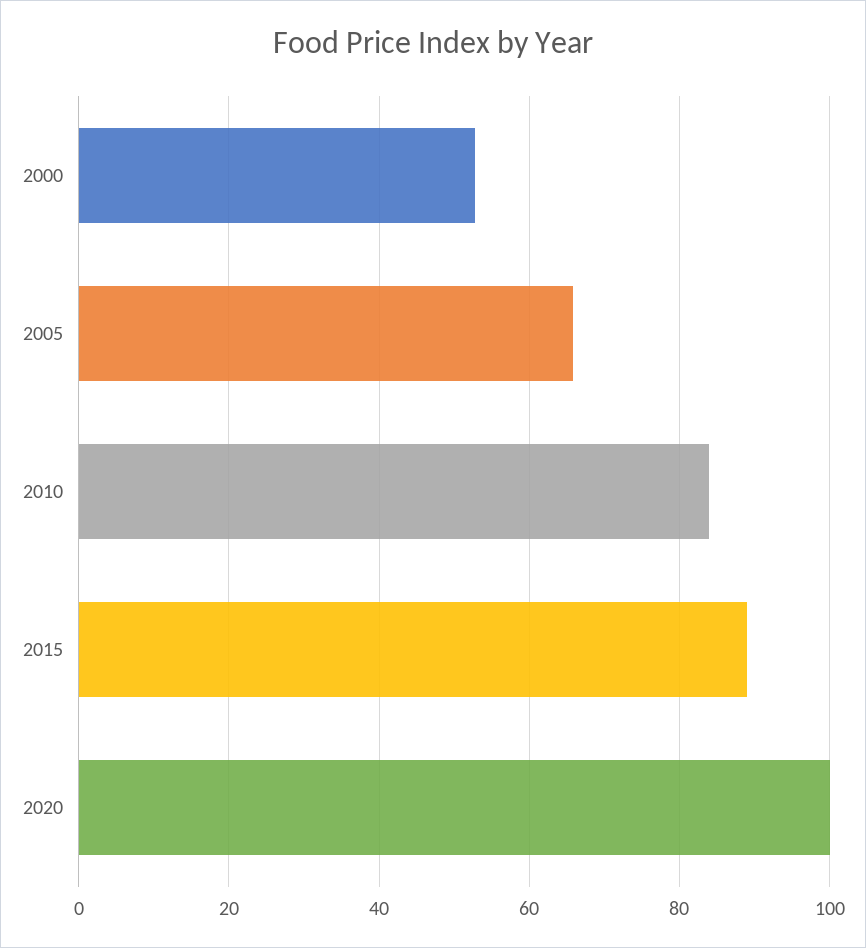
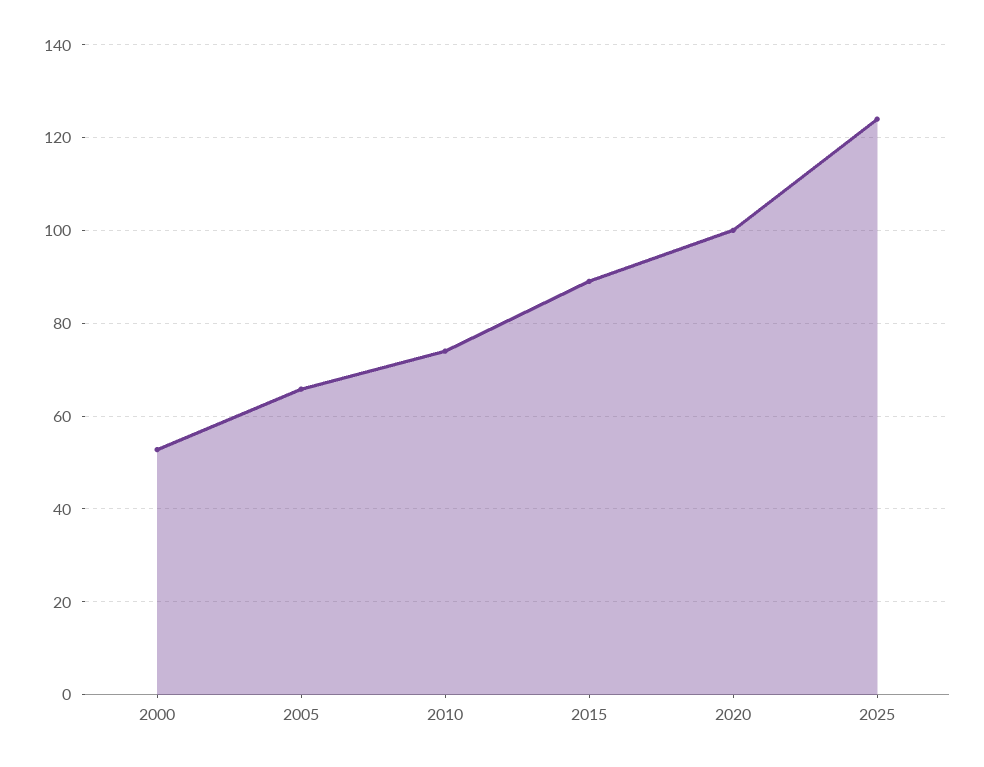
2010: 84 -> 74
2025: none -> 124

